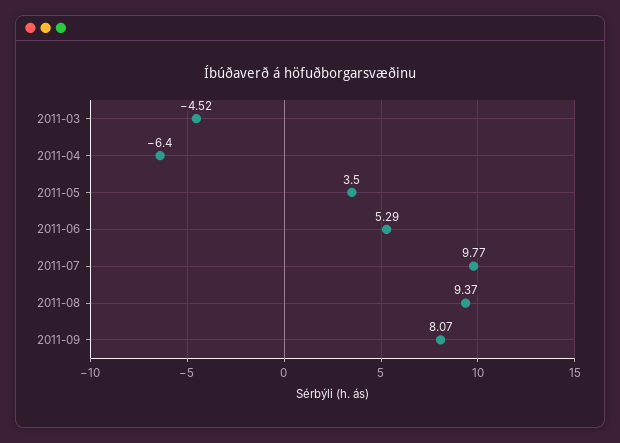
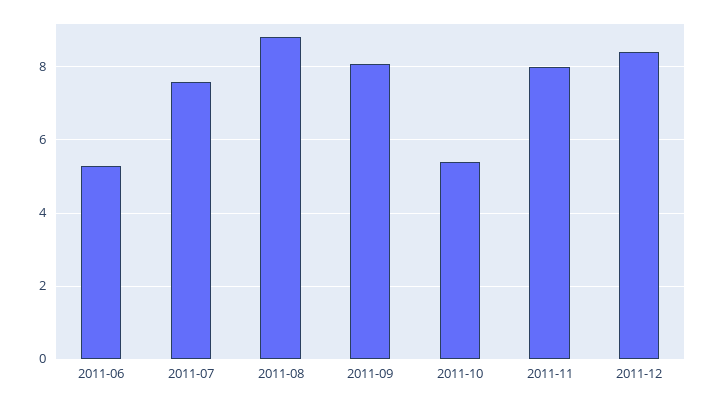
2011-03: -4.52 -> none
2011-04: -6.4 -> none
2011-05: 3.5 -> none
2011-07: 9.77 -> 7.6
2011-08: 9.37 -> 8.8
2011-10: none -> 5.4
2011-11: none -> 8
2011-12: none -> 8.4

